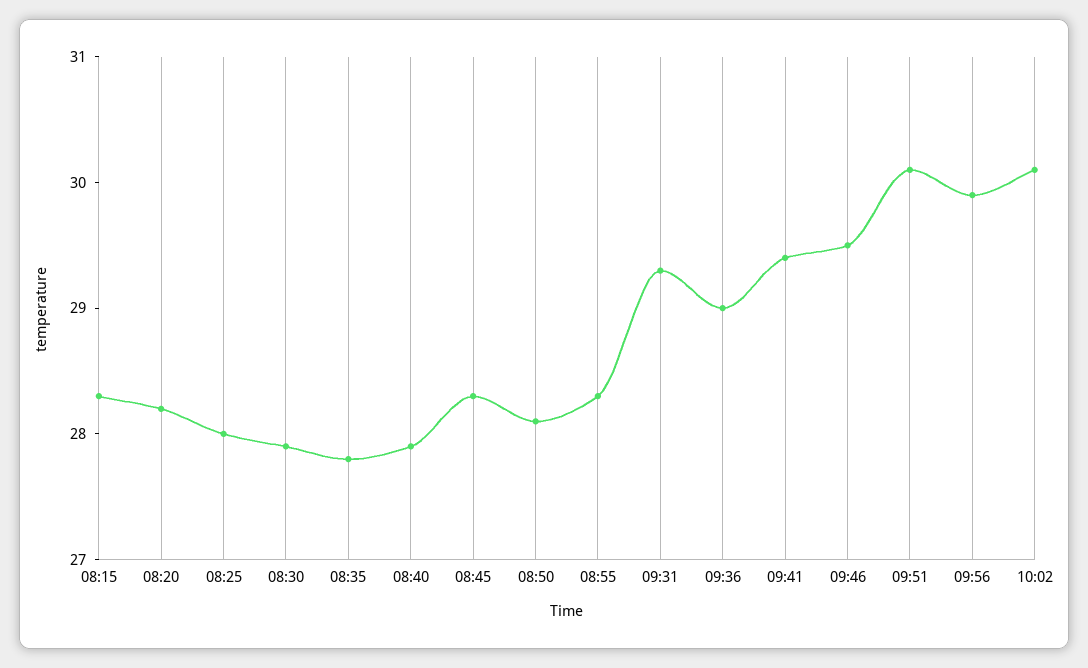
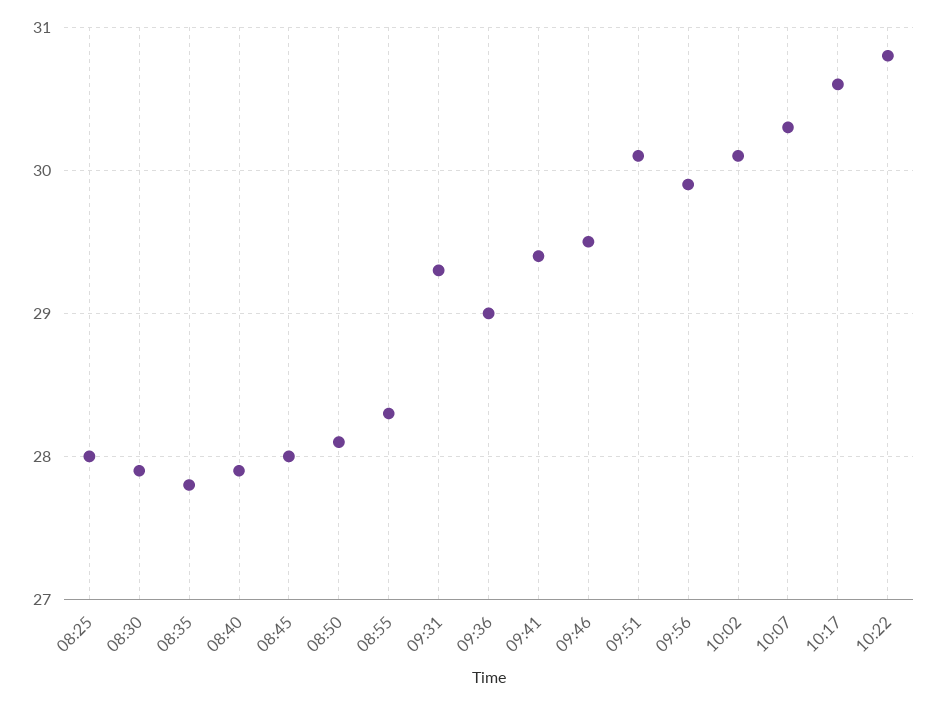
08:15: 28.3 -> none
08:20: 28.2 -> none
08:45: 28.3 -> 28
10:07: none -> 30.3
10:17: none -> 30.6
10:22: none -> 30.8

